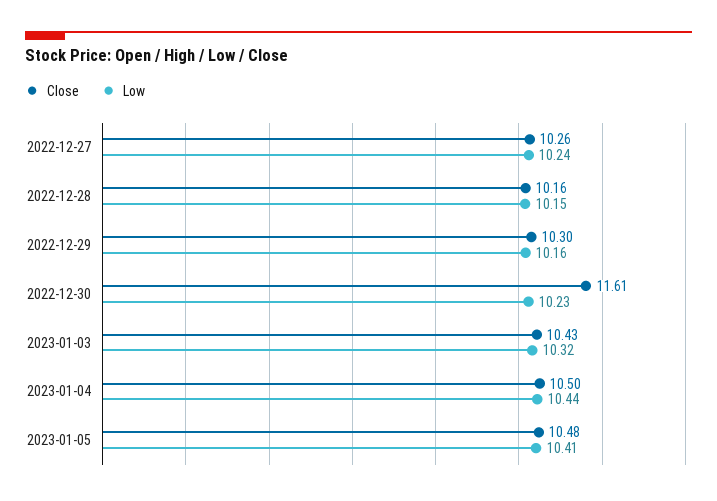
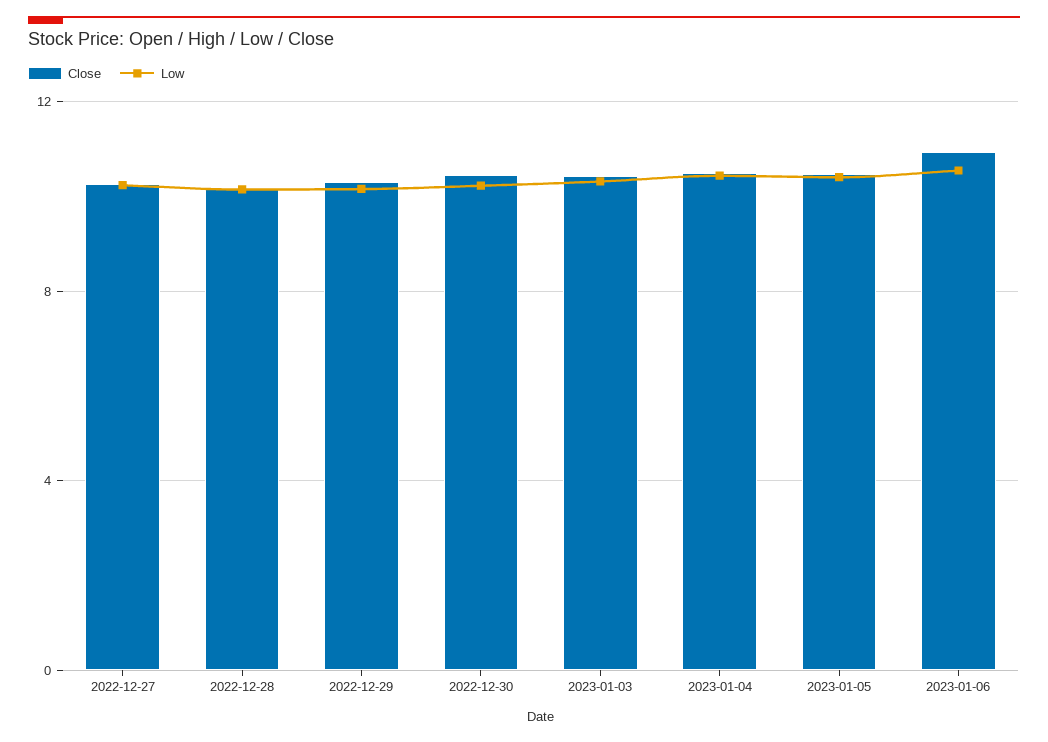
Close, 2022-12-30: 11.61 -> 10.5
Close, 2023-01-06: none -> 11
Low, 2023-01-06: none -> 10.5

